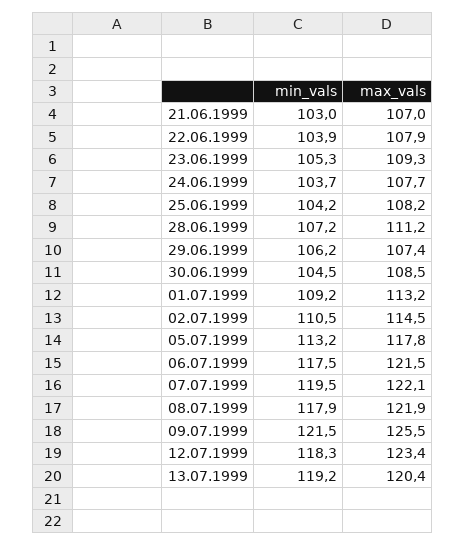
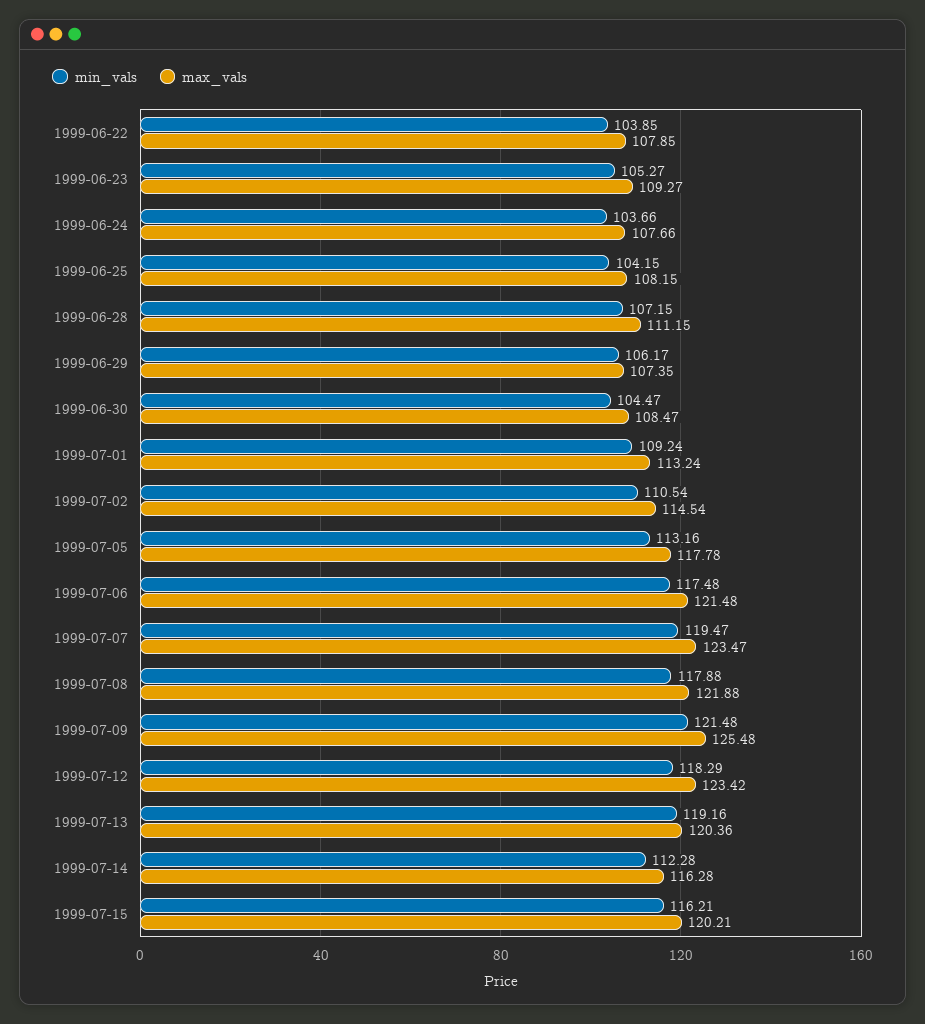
min_vals, 21.06.1999: 103 -> none
max_vals, 21.06.1999: 107 -> none
max_vals, 07.07.1999: 122.1 -> 123.47
min_vals, 1999-07-14: none -> 112.28
max_vals, 1999-07-14: none -> 116.28
min_vals, 1999-07-15: none -> 116.21
max_vals, 1999-07-15: none -> 120.21

